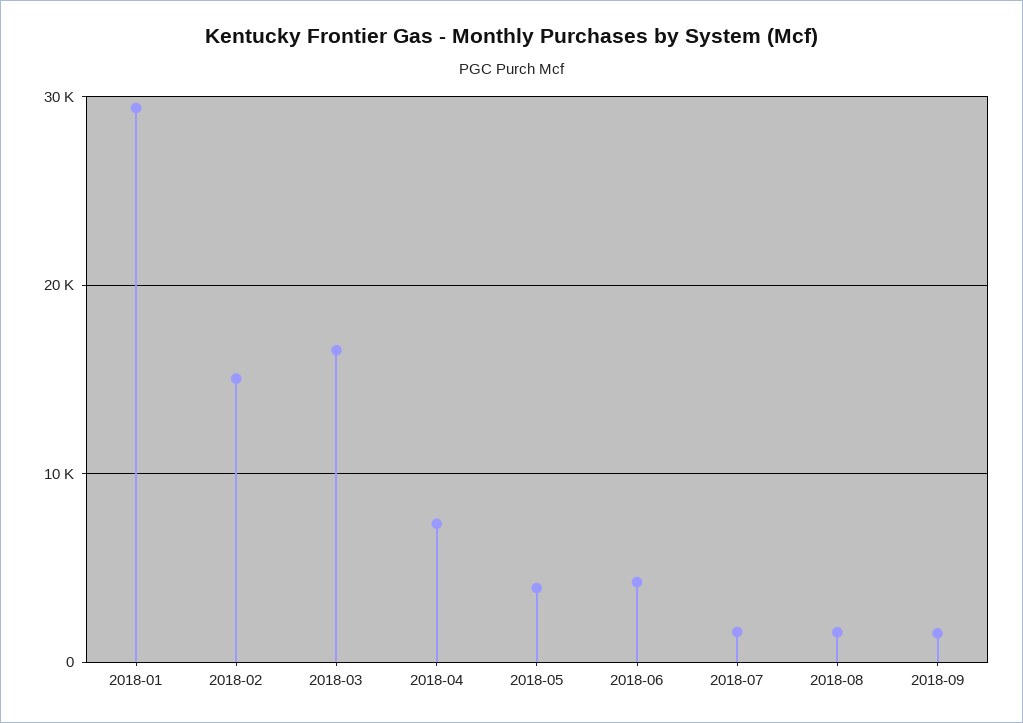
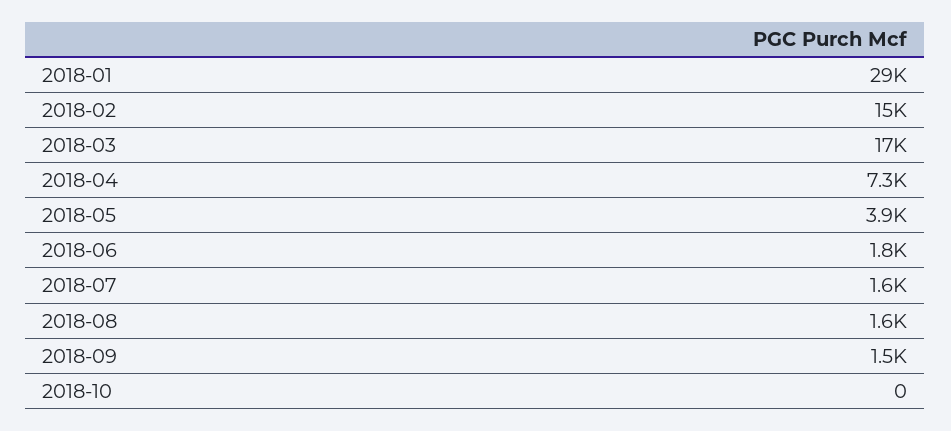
2018-06: 4000 -> 1800
2018-10: none -> 0

